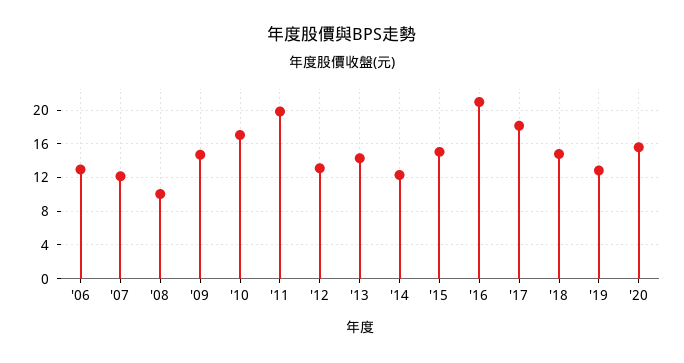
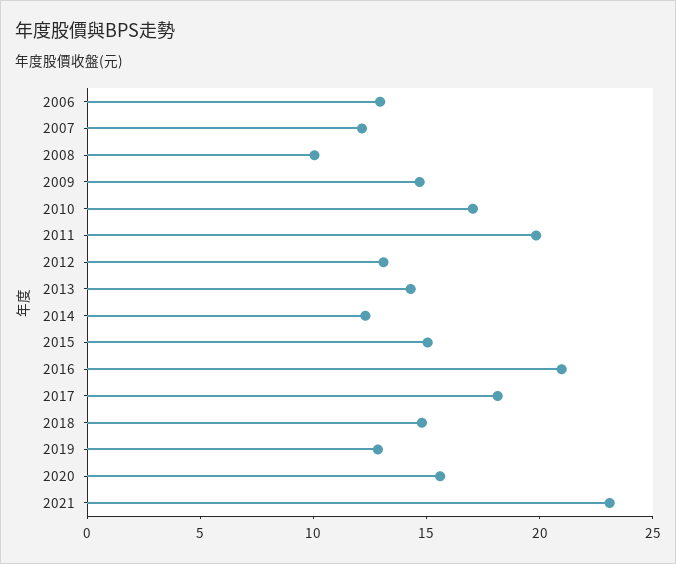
2021: none -> 23

